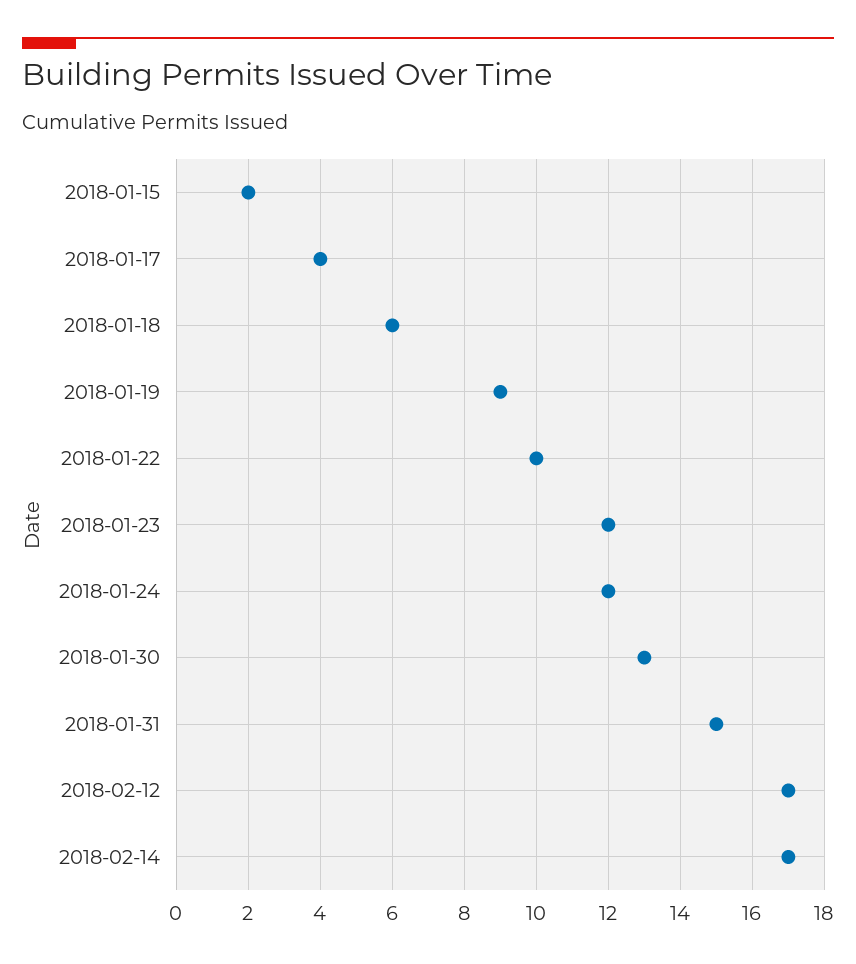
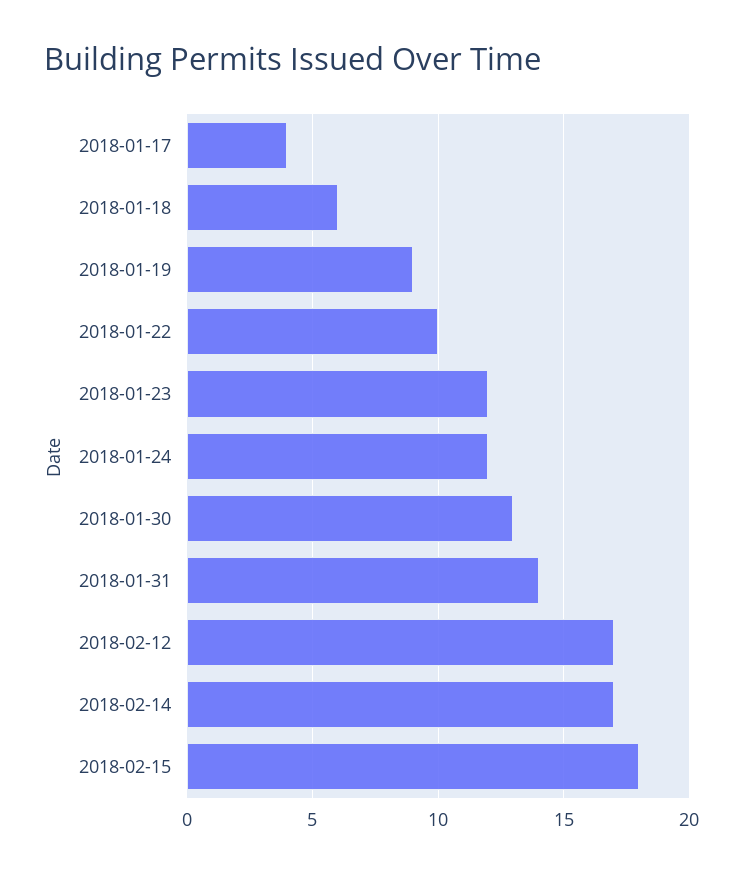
2018-01-15: 2 -> none
2018-01-31: 15 -> 14
2018-02-15: none -> 18

